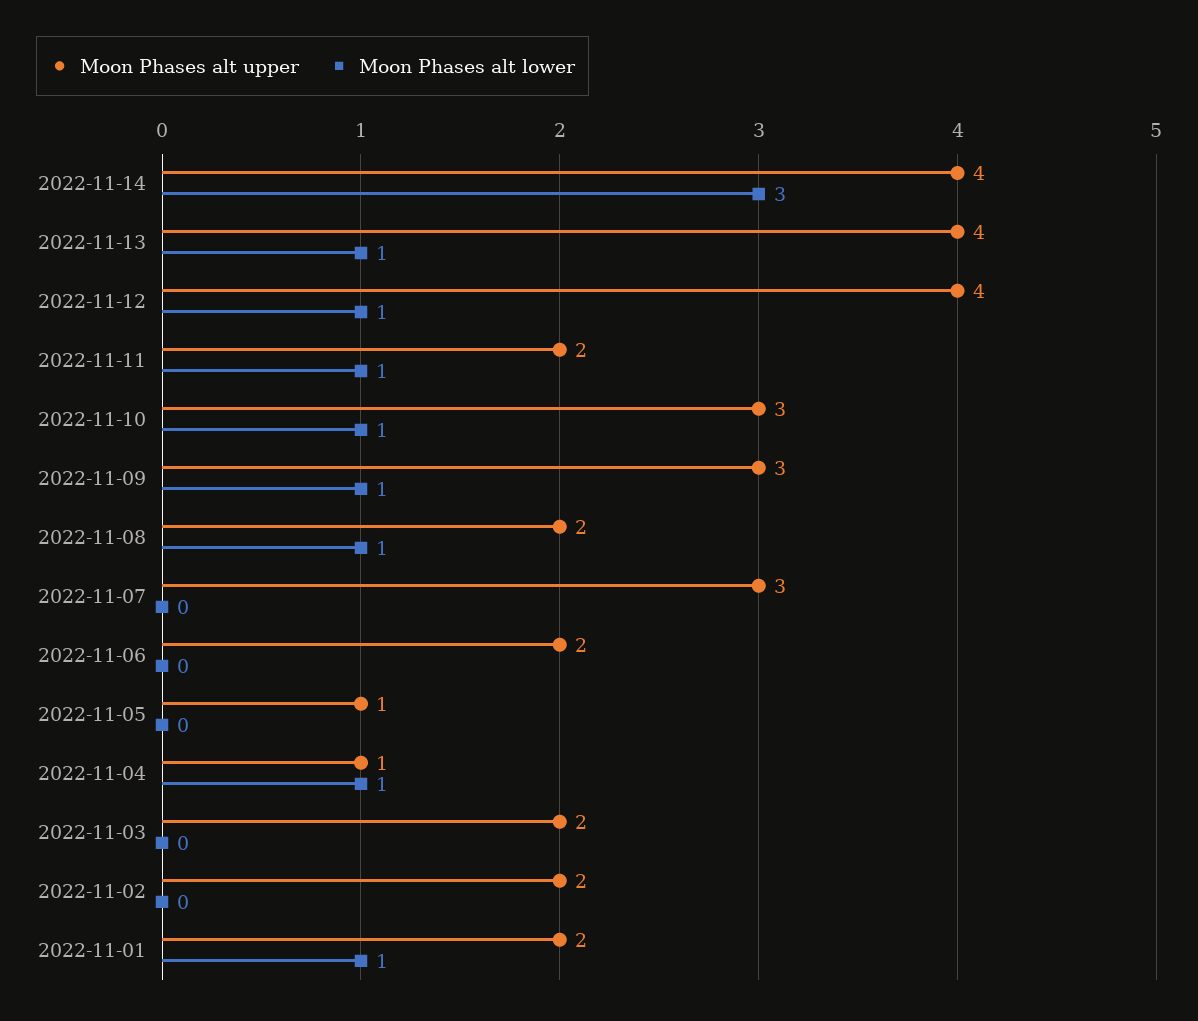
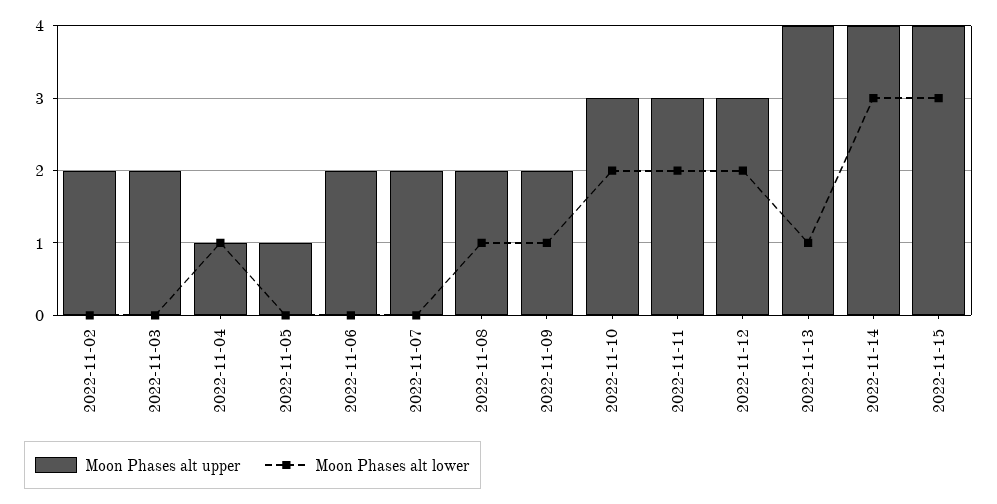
Moon Phases alt upper, 2022-11-12: 4 -> 3
Moon Phases alt lower, 2022-11-12: 1 -> 2
Moon Phases alt upper, 2022-11-11: 2 -> 3
Moon Phases alt lower, 2022-11-11: 1 -> 2
Moon Phases alt lower, 2022-11-10: 1 -> 2
Moon Phases alt upper, 2022-11-09: 3 -> 2
Moon Phases alt upper, 2022-11-07: 3 -> 2
Moon Phases alt upper, 2022-11-01: 2 -> none
Moon Phases alt lower, 2022-11-01: 1 -> none
Moon Phases alt upper, 2022-11-15: none -> 4
Moon Phases alt lower, 2022-11-15: none -> 3

